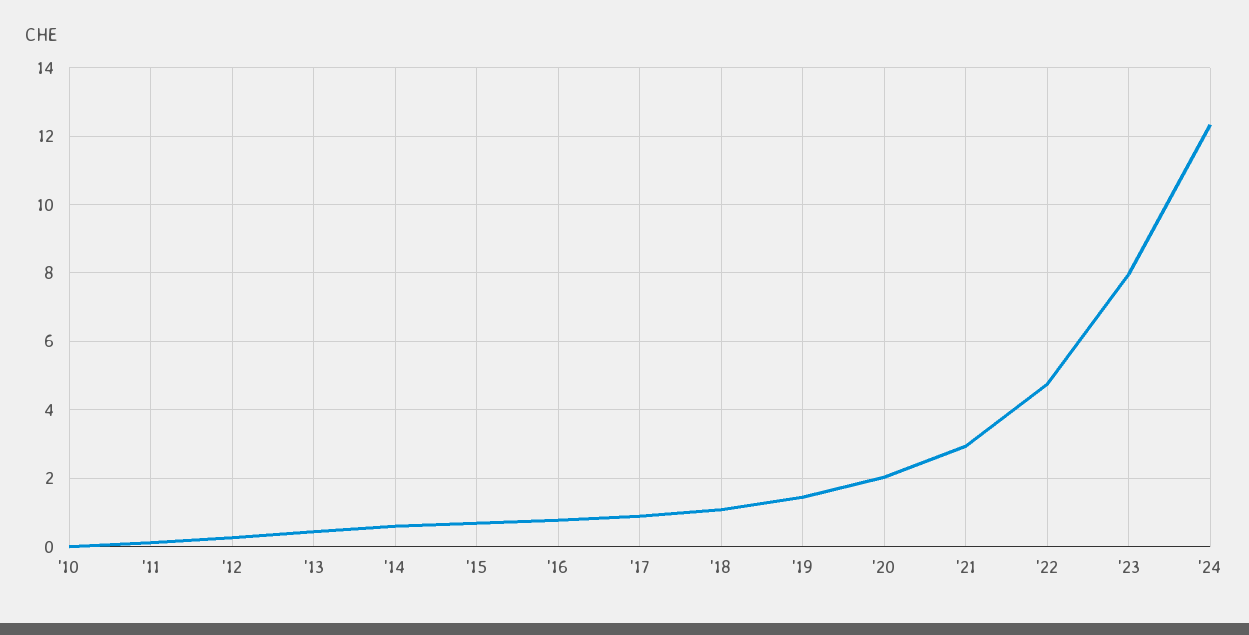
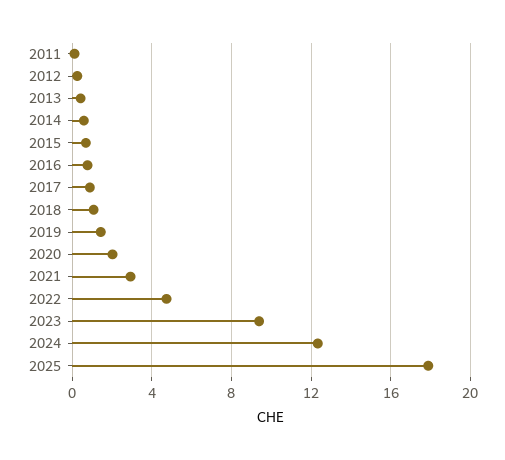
'10: 0 -> none
'23: 8 -> 9.5
2025: none -> 18

